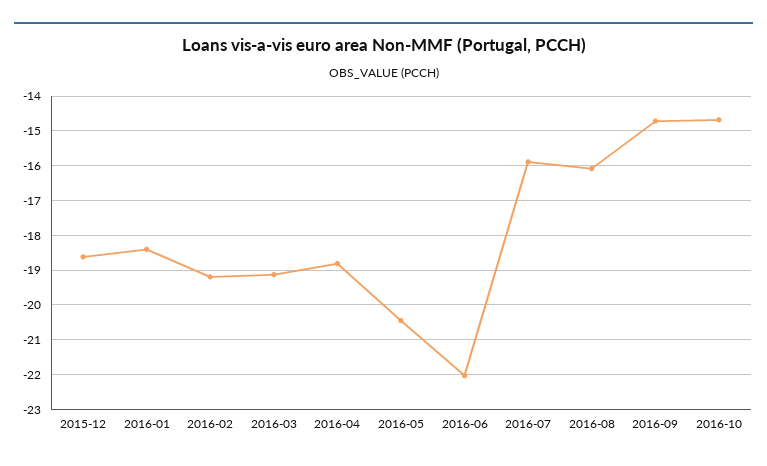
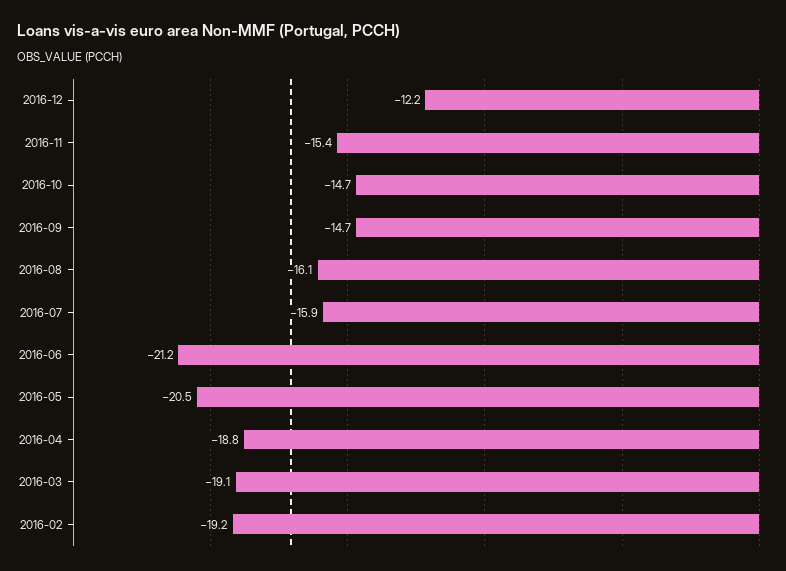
2015-12: -18.6 -> none
2016-01: -18.4 -> none
2016-06: -22 -> -21.2
2016-12: none -> -12.2
2016-11: none -> -15.4

